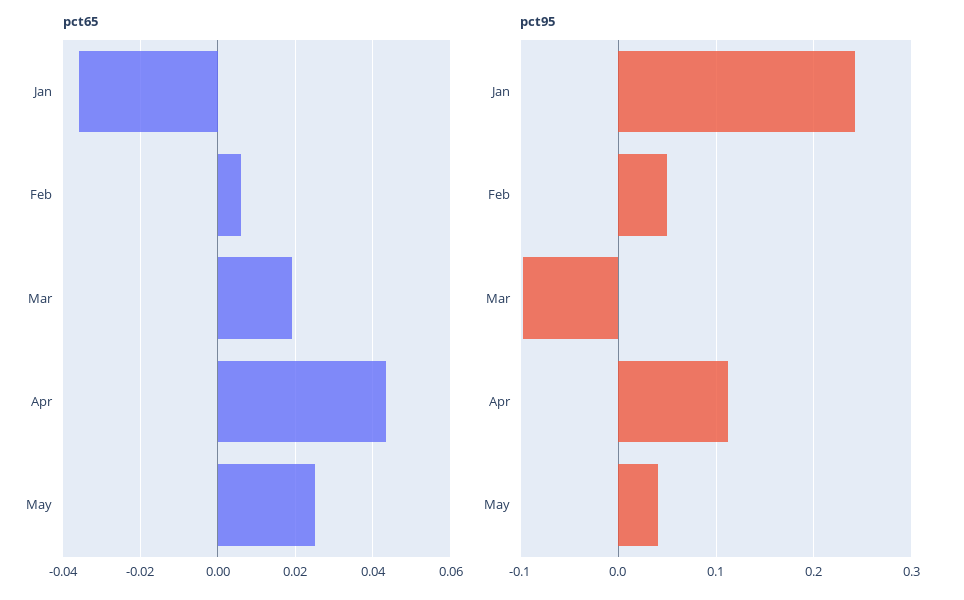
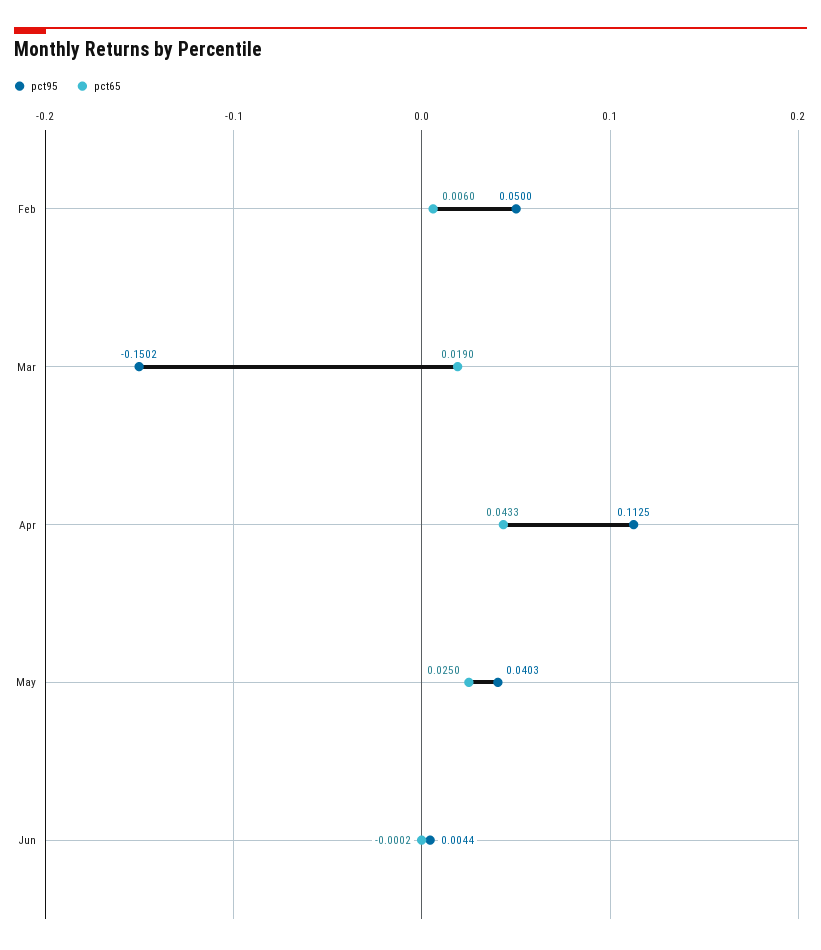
pct65, Jan: -0.036 -> none
pct95, Jan: 0.24 -> none
pct95, Mar: -0.1 -> -0.1502
pct95, Jun: none -> 0.0044
pct65, Jun: none -> -0.0002

